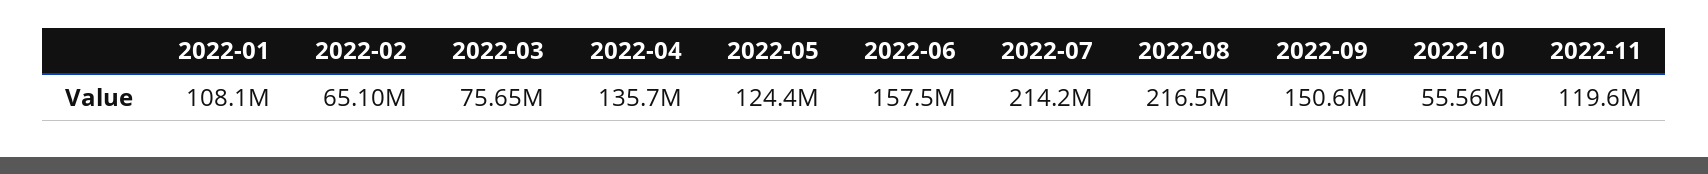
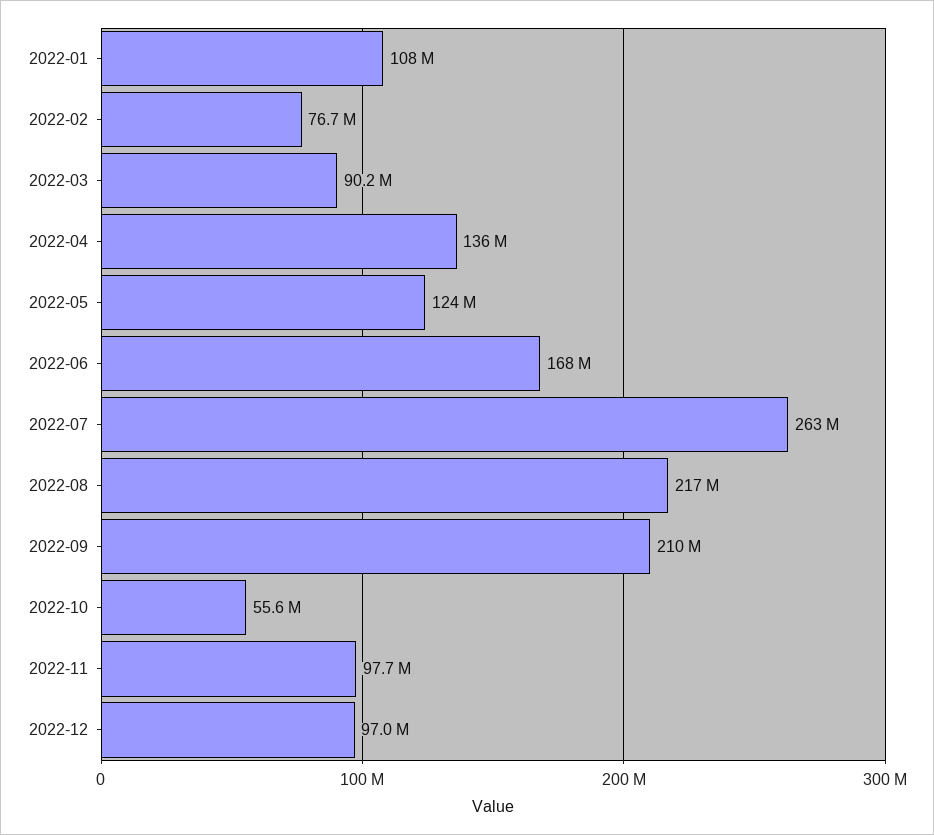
2022-02: 65100000 -> 76700000
2022-03: 75650000 -> 90200000
2022-06: 157500000 -> 168000000
2022-07: 214200000 -> 263000000
2022-09: 150600000 -> 210000000
2022-11: 119600000 -> 97700000
2022-12: none -> 97000000

